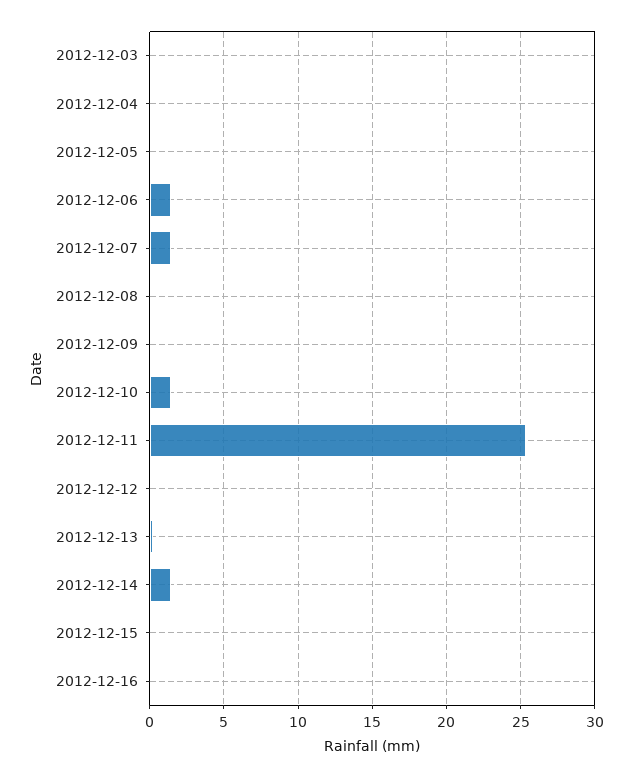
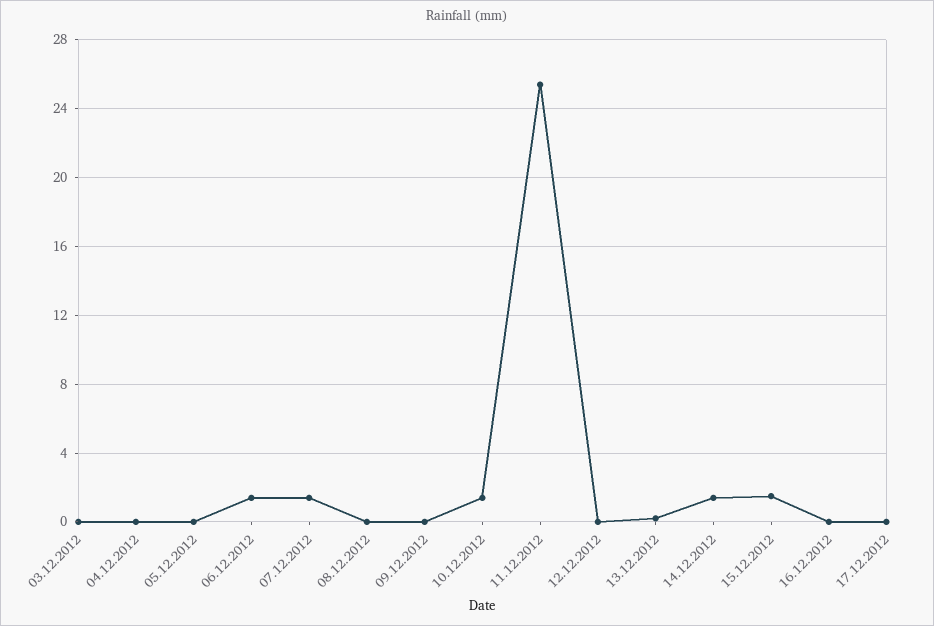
2012-12-15: 0 -> 1.5
17.12.2012: none -> 0

